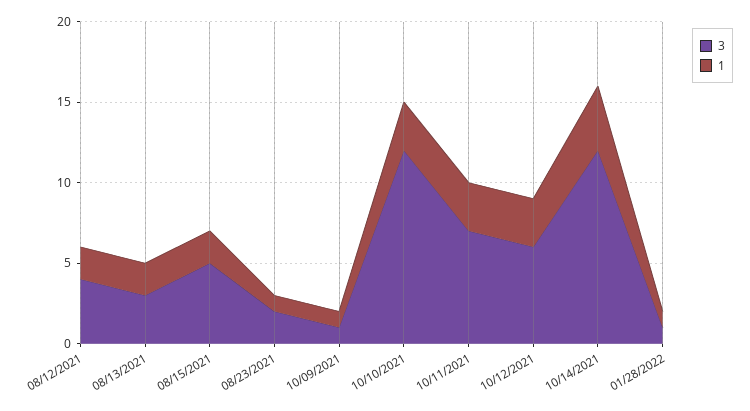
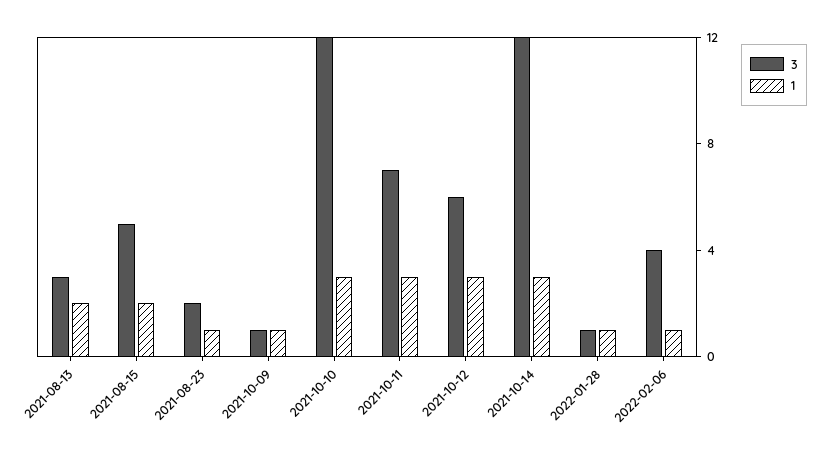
3, 08/12/2021: 4 -> none
1, 08/12/2021: 2 -> none
1, 10/14/2021: 4 -> 3
3, 2022-02-06: none -> 4
1, 2022-02-06: none -> 1

